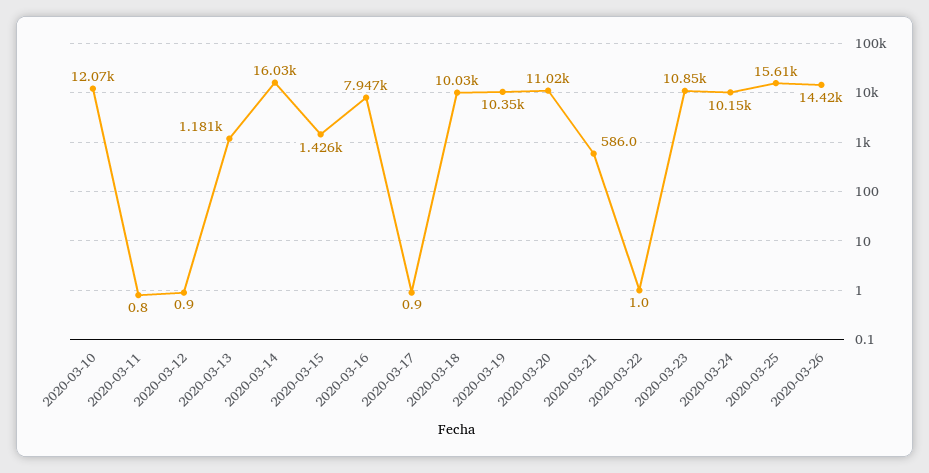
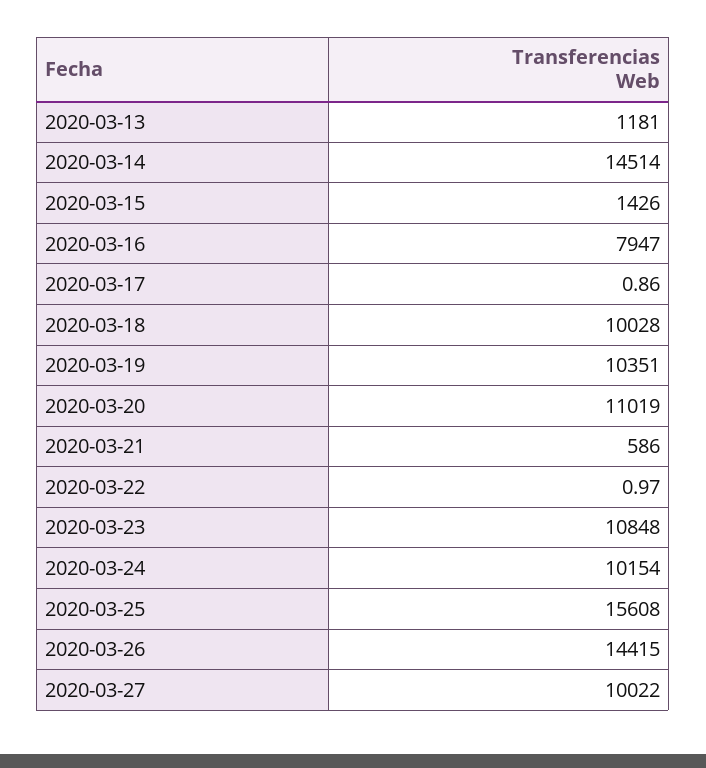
2020-03-10: 12070 -> none
2020-03-11: 0.8 -> none
2020-03-12: 0.9 -> none
2020-03-14: 16030 -> 14514
2020-03-27: none -> 10022

